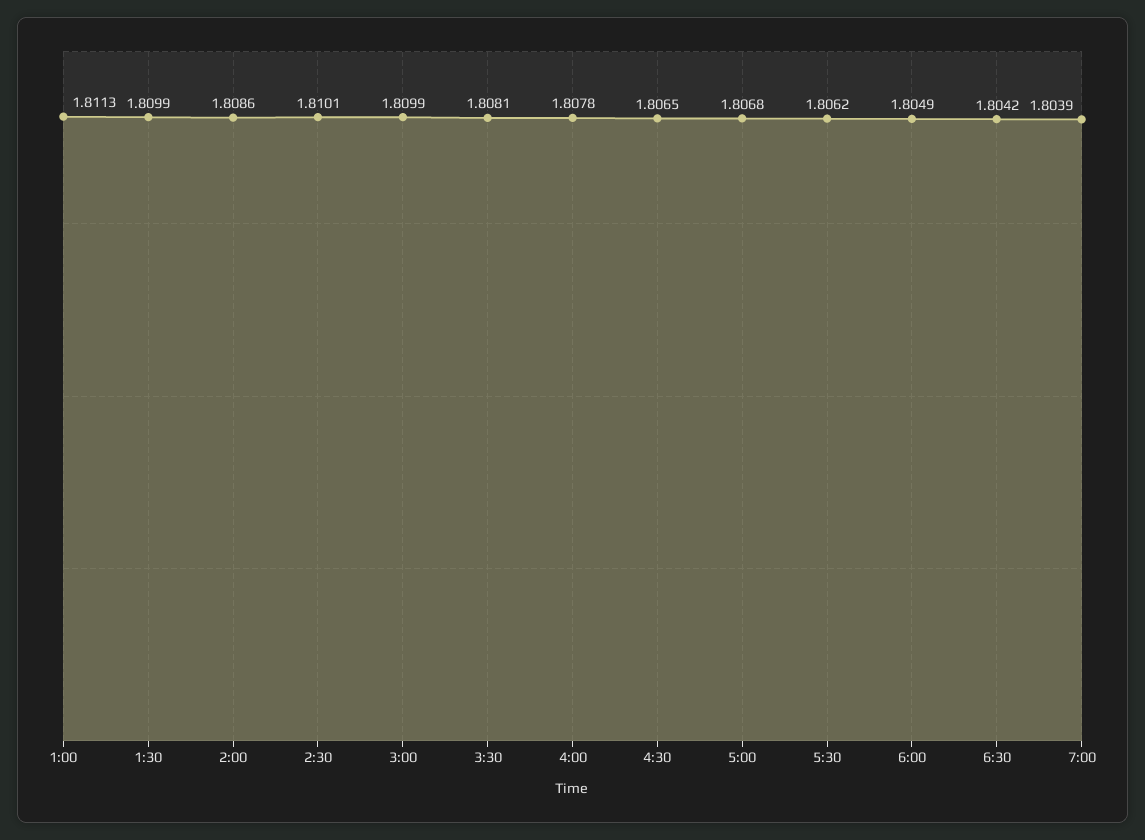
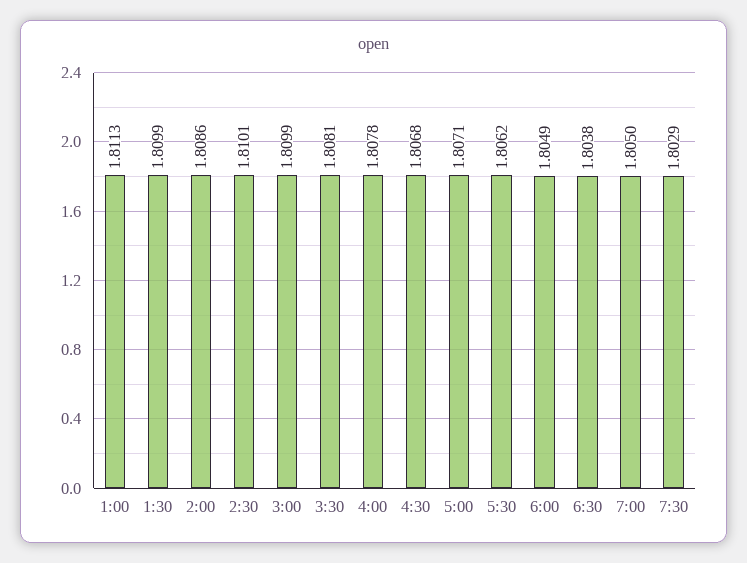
4:30: 1.8065 -> 1.8068
5:00: 1.8068 -> 1.8071
6:30: 1.8042 -> 1.8038
7:00: 1.8039 -> 1.805
7:30: none -> 1.8029

